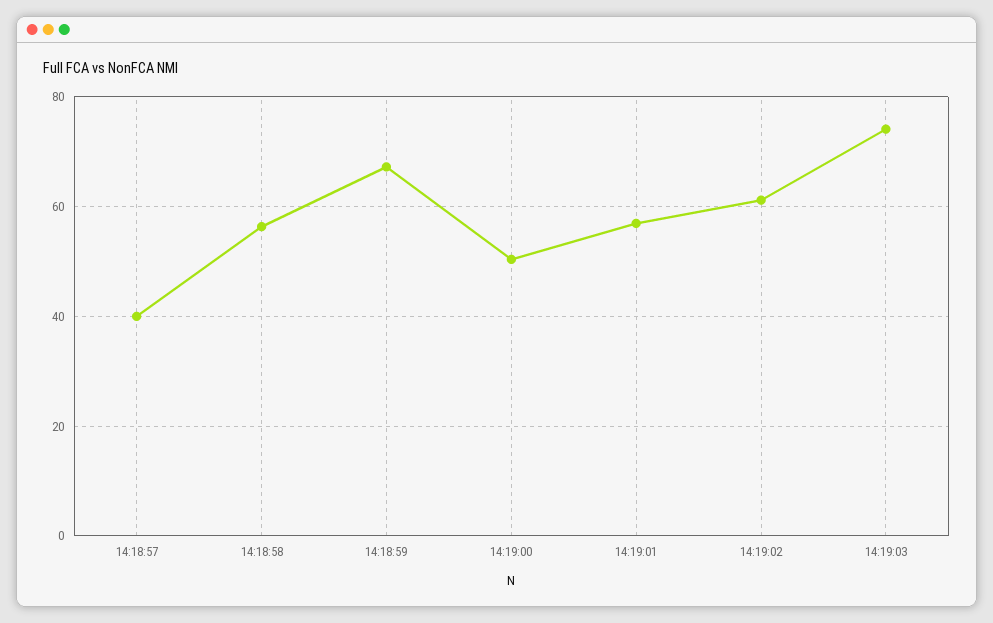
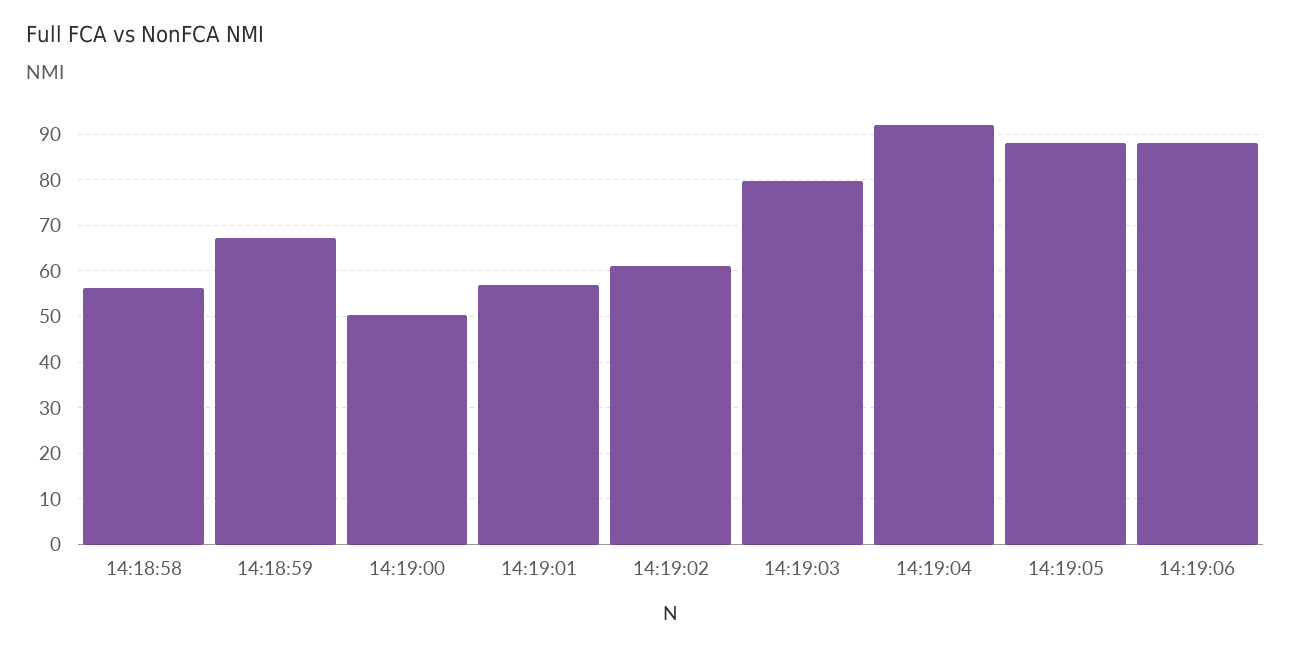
14:18:57: 40 -> none
14:19:03: 74 -> 80
14:19:04: none -> 92
14:19:05: none -> 88
14:19:06: none -> 88

